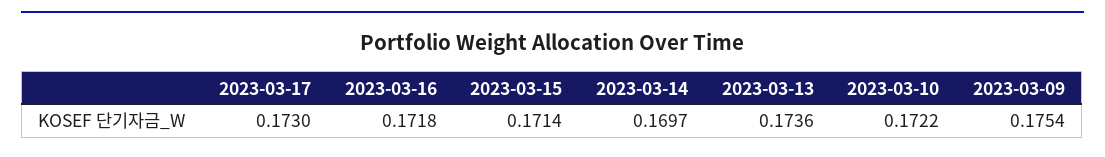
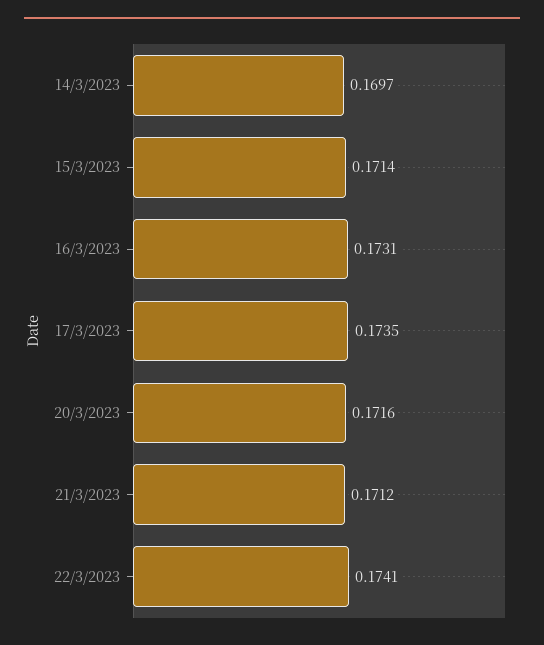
2023-03-17: 0.173 -> 0.1735
2023-03-16: 0.1718 -> 0.1731
2023-03-13: 0.1736 -> none
2023-03-10: 0.1722 -> none
2023-03-09: 0.1754 -> none
20/3/2023: none -> 0.1716
21/3/2023: none -> 0.1712
22/3/2023: none -> 0.1741

